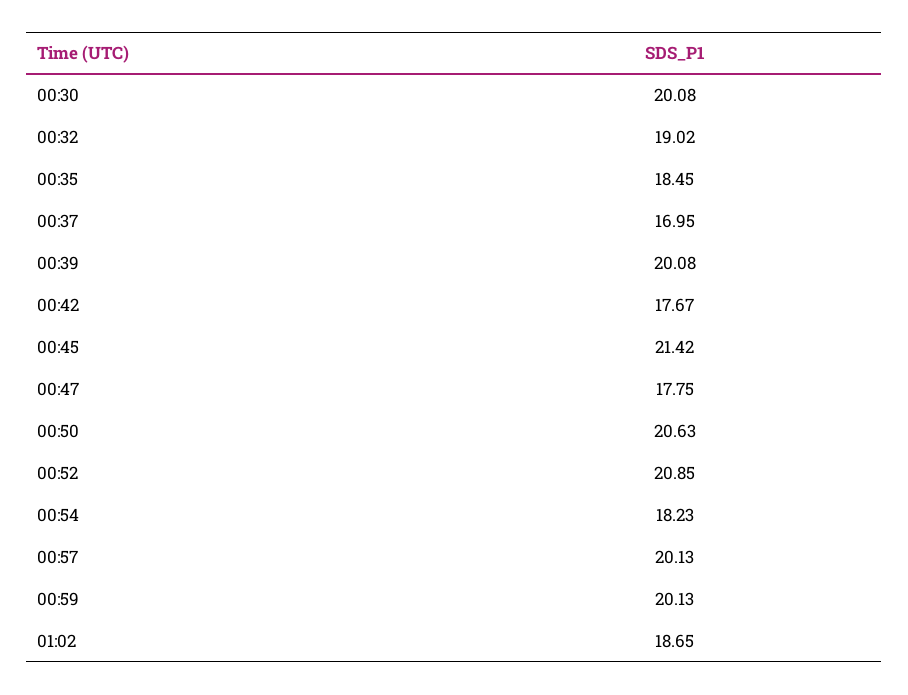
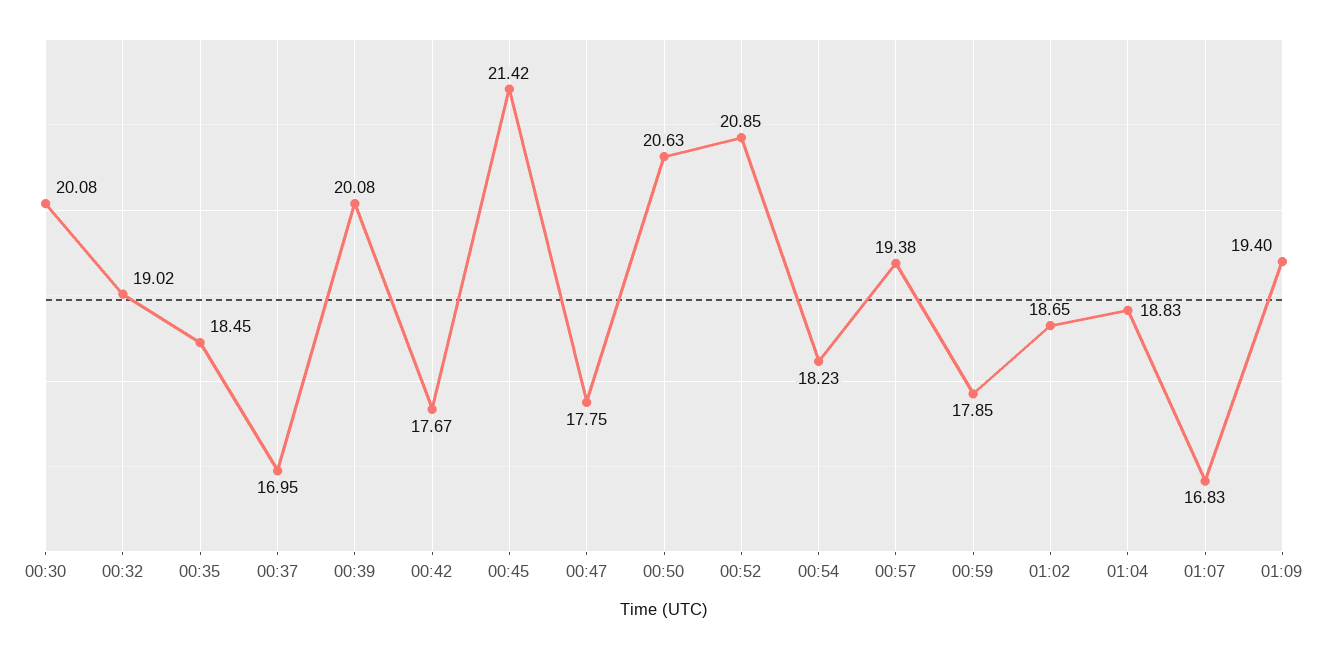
00:57: 20.13 -> 19.38
00:59: 20.13 -> 17.85
01:04: none -> 18.83
01:07: none -> 16.83
01:09: none -> 19.4

